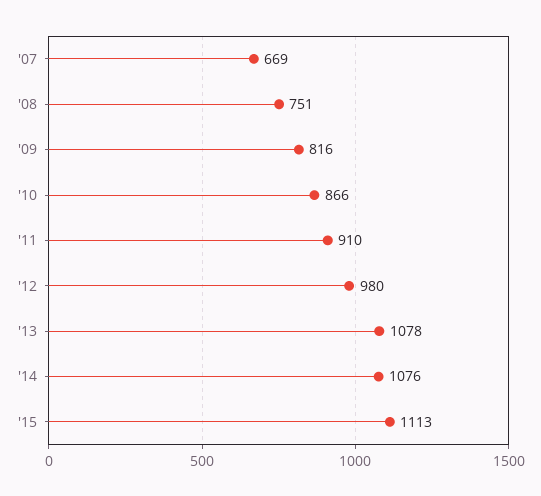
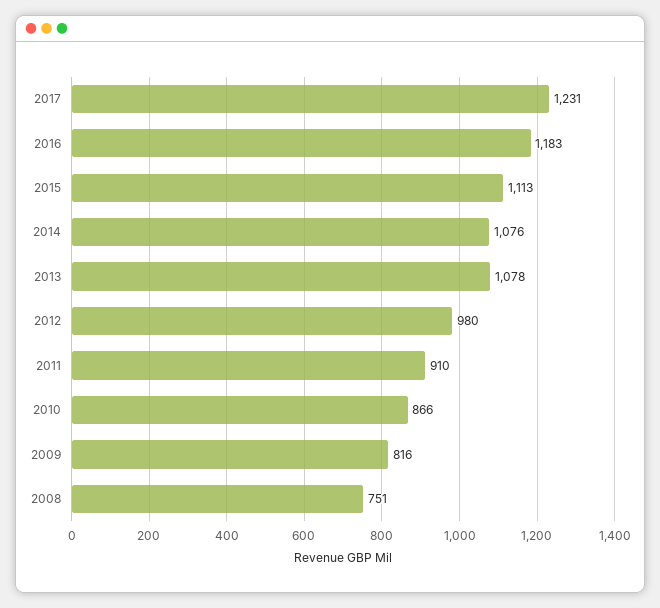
'07: 669 -> none
2017: none -> 1231
2016: none -> 1183

